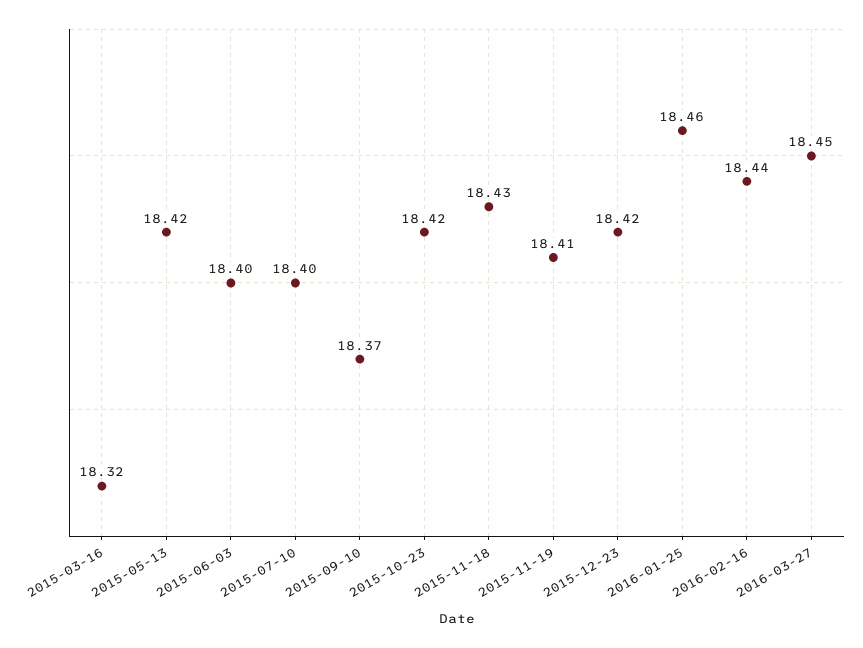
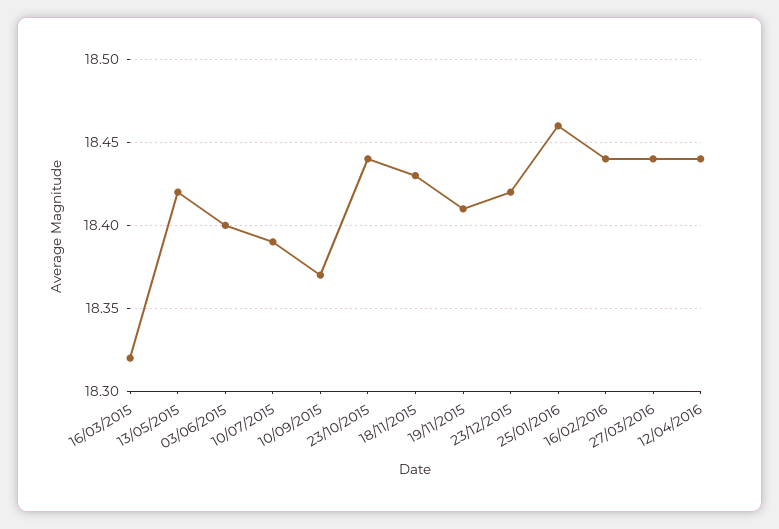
2015-07-10: 18.4 -> 18.39
2015-10-23: 18.42 -> 18.44
2016-03-27: 18.45 -> 18.44
12/04/2016: none -> 18.44

